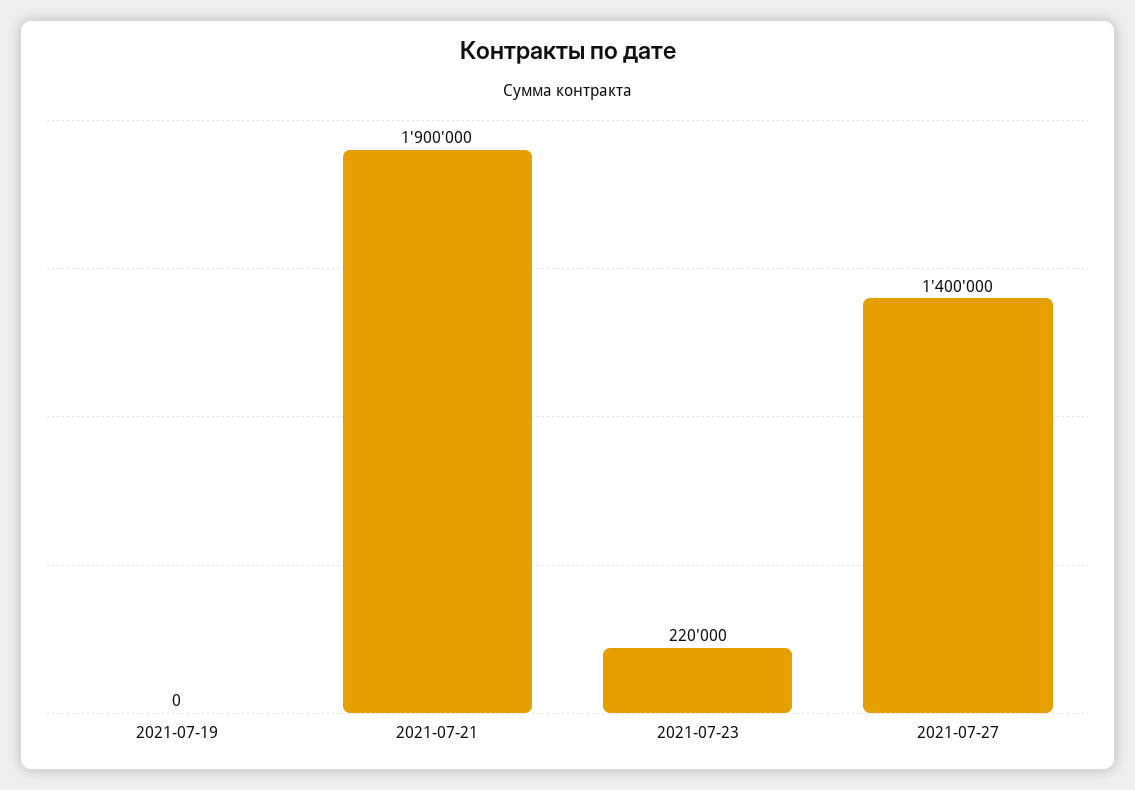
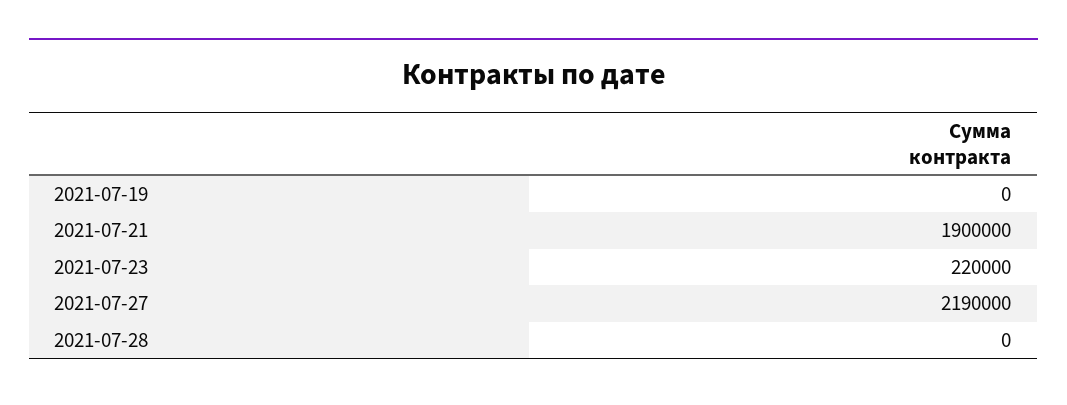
2021-07-27: 1400000 -> 2190000
2021-07-28: none -> 0

